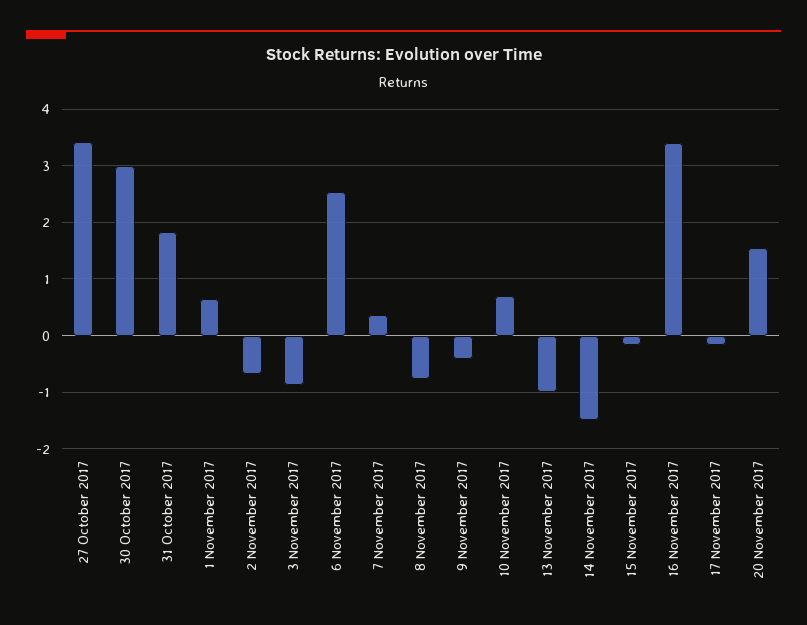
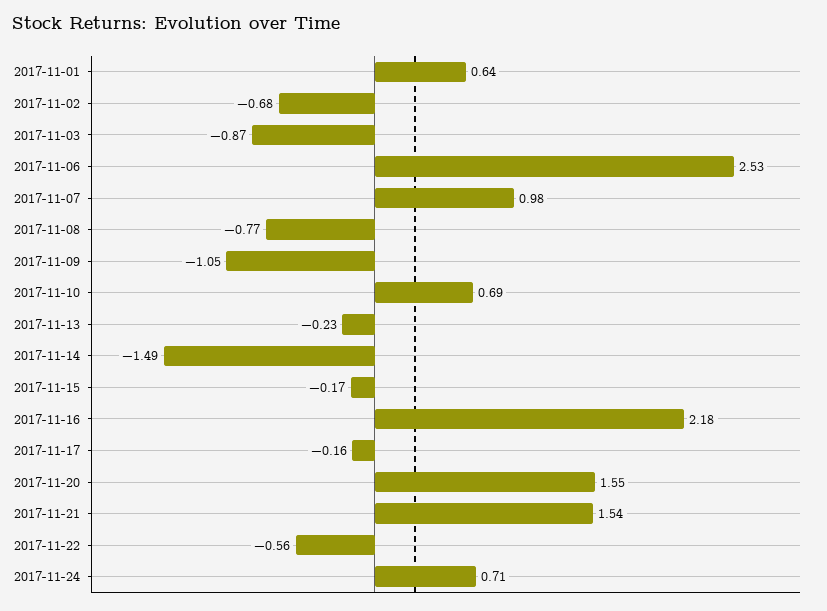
27 October 2017: 3.4 -> none
30 October 2017: 3 -> none
31 October 2017: 1.8 -> none
7 November 2017: 0.4 -> 0.98
9 November 2017: -0.4 -> -1.05
13 November 2017: -1 -> -0.23
16 November 2017: 3.4 -> 2.18
2017-11-21: none -> 1.54
2017-11-22: none -> -0.56
2017-11-24: none -> 0.71

